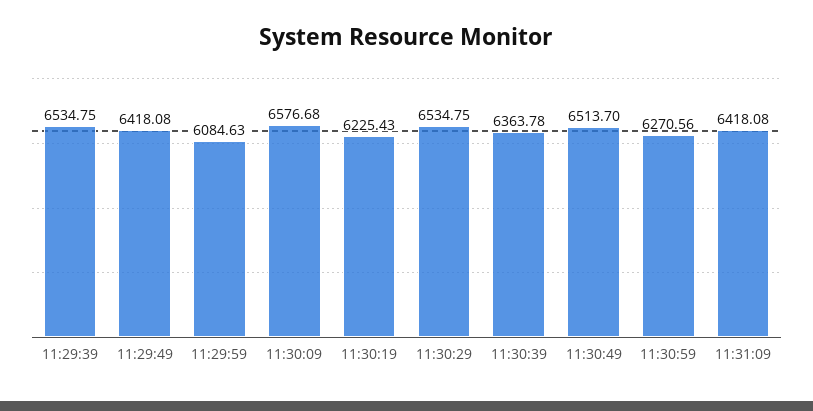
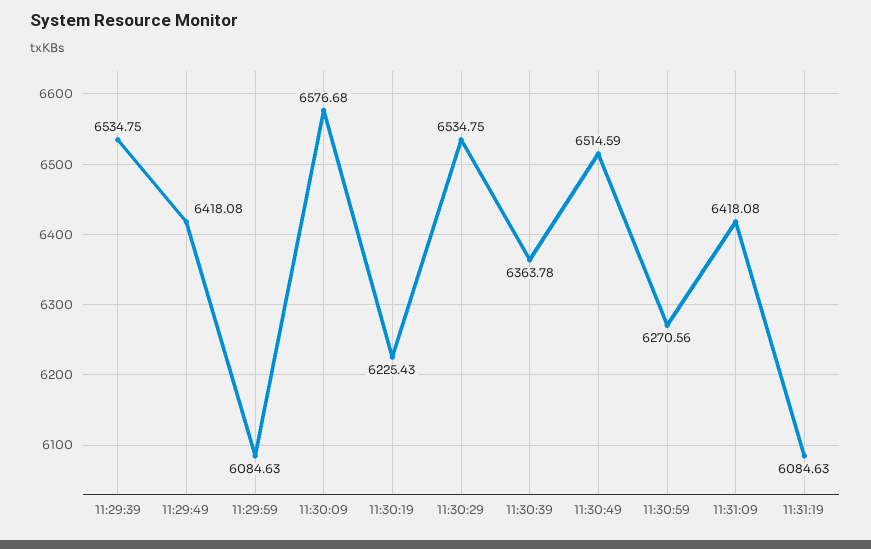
11:30:49: 6513.7 -> 6514.59
11:31:19: none -> 6084.63

